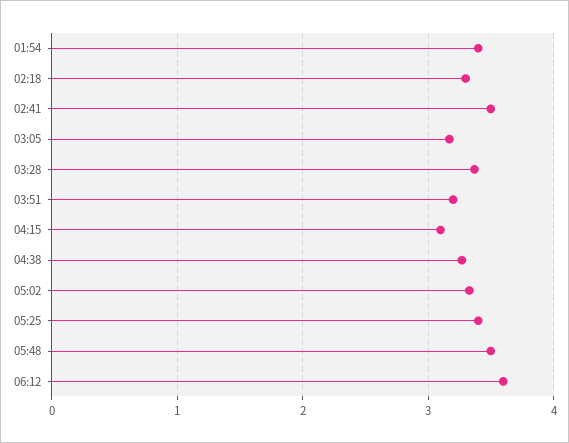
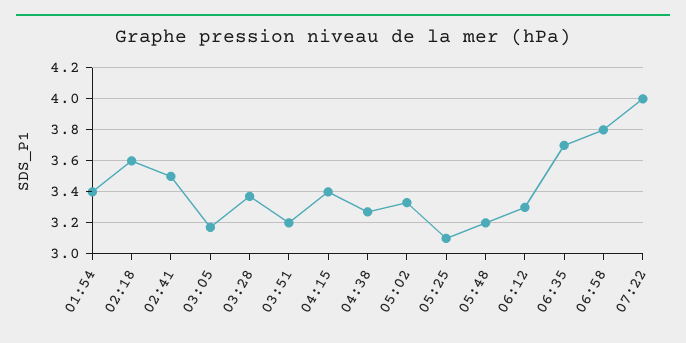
02:18: 3.3 -> 3.6
04:15: 3.1 -> 3.4
05:25: 3.4 -> 3.1
05:48: 3.5 -> 3.2
06:12: 3.6 -> 3.3
06:35: none -> 3.7
06:58: none -> 3.8
07:22: none -> 4

